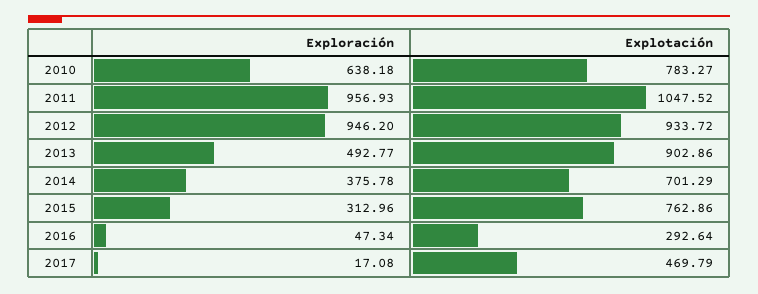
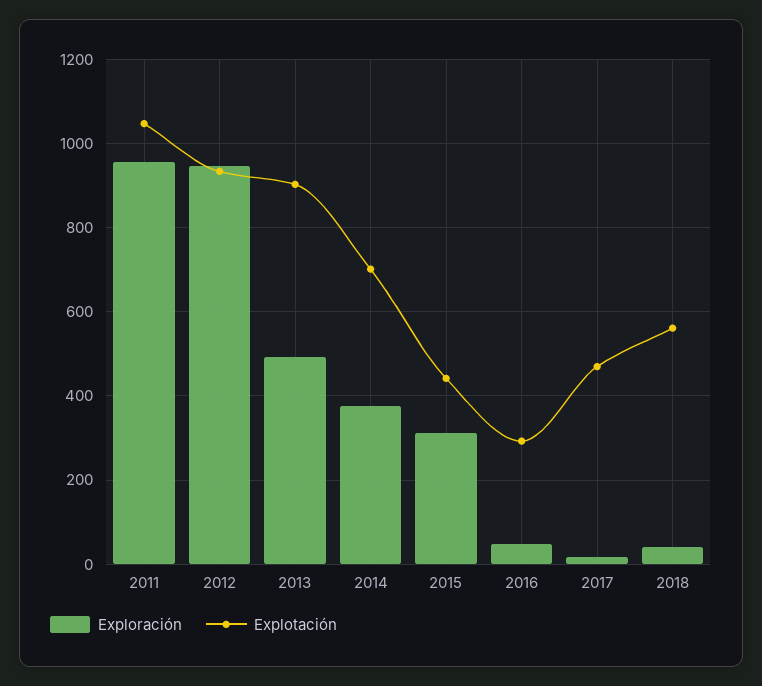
Exploración, 2010: 638.18 -> none
Explotación, 2010: 783.27 -> none
Explotación, 2015: 762.86 -> 440
Exploración, 2018: none -> 40
Explotación, 2018: none -> 560

